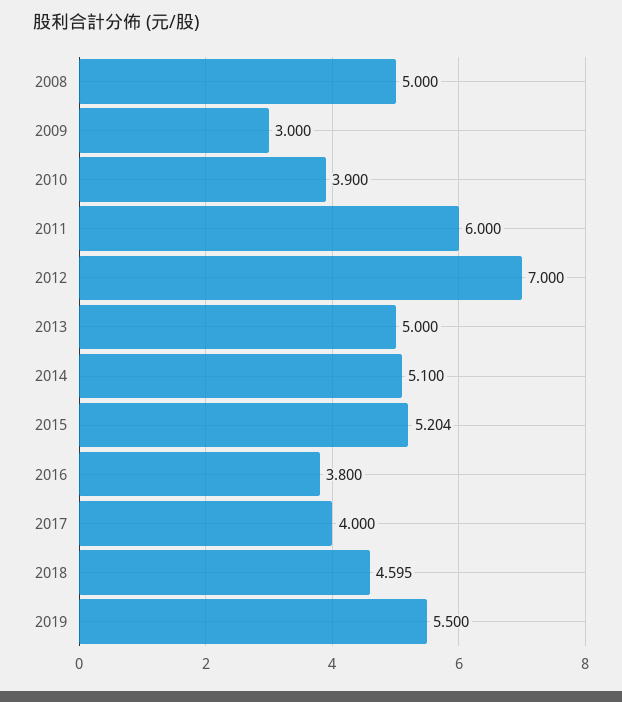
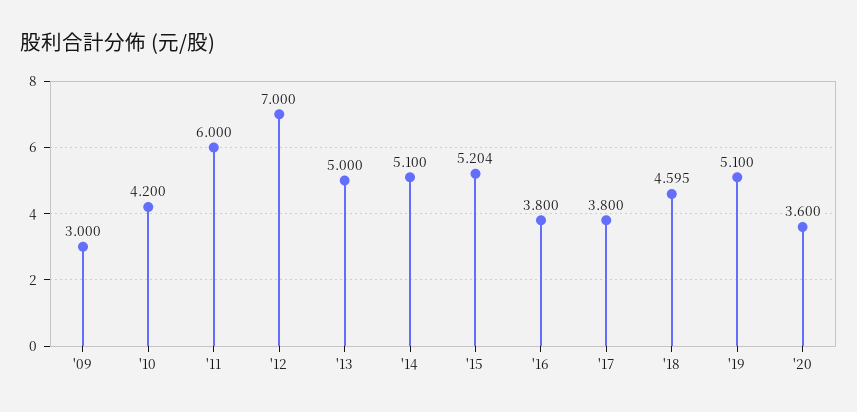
2008: 5 -> none
2010: 3.9 -> 4.2
2017: 4 -> 3.8
2019: 5.5 -> 5.1
'20: none -> 3.6

